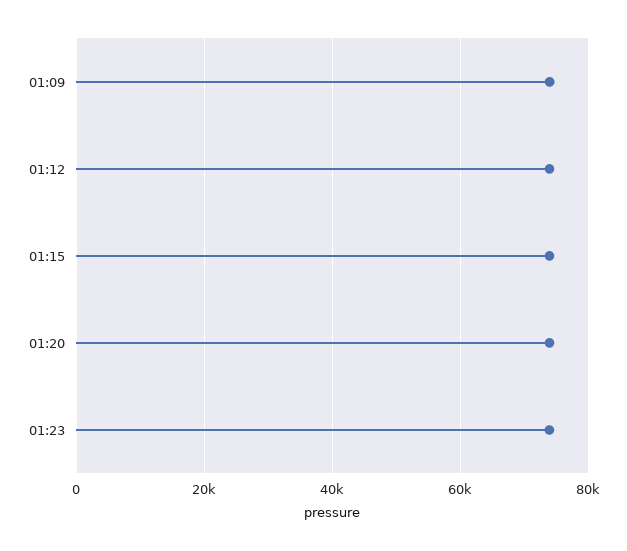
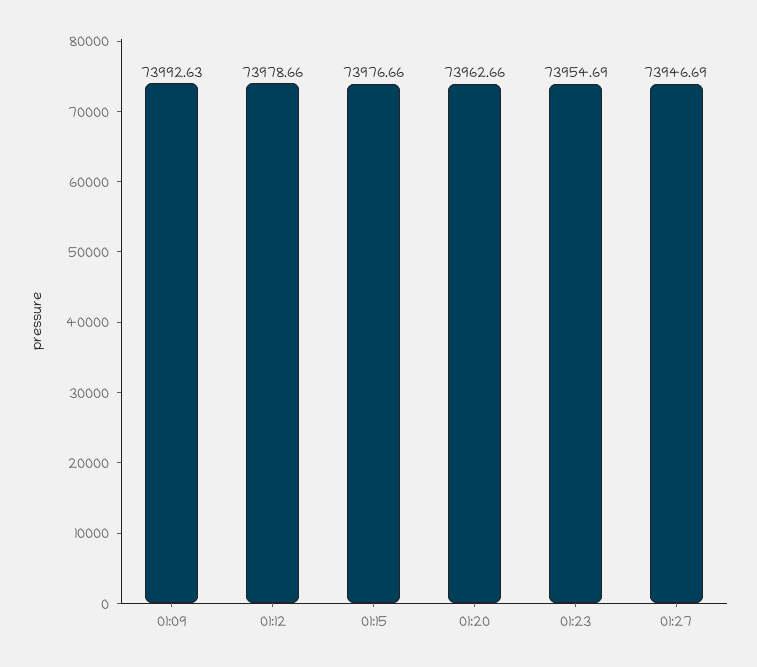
01:27: none -> 73946.69

